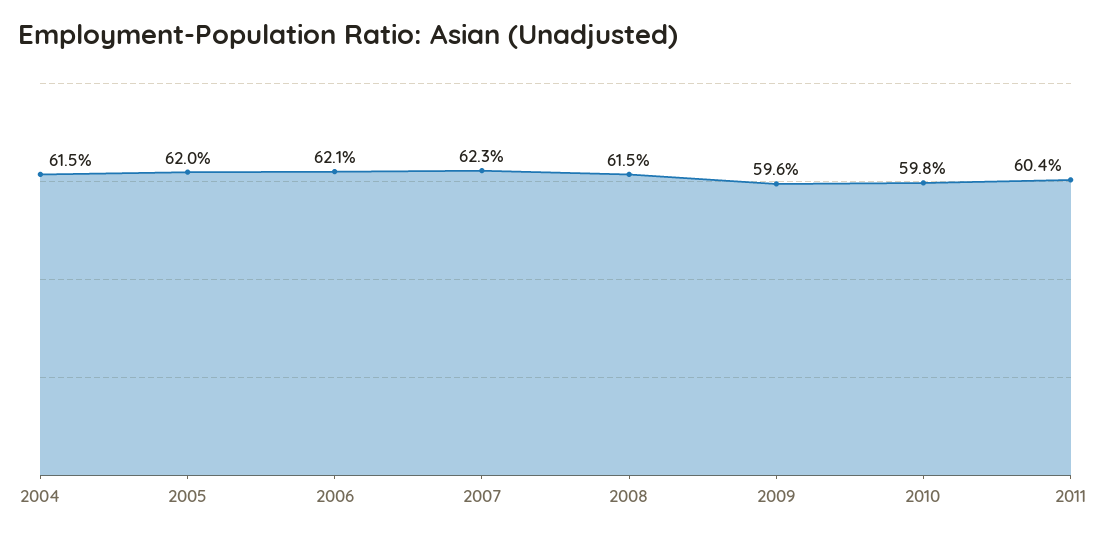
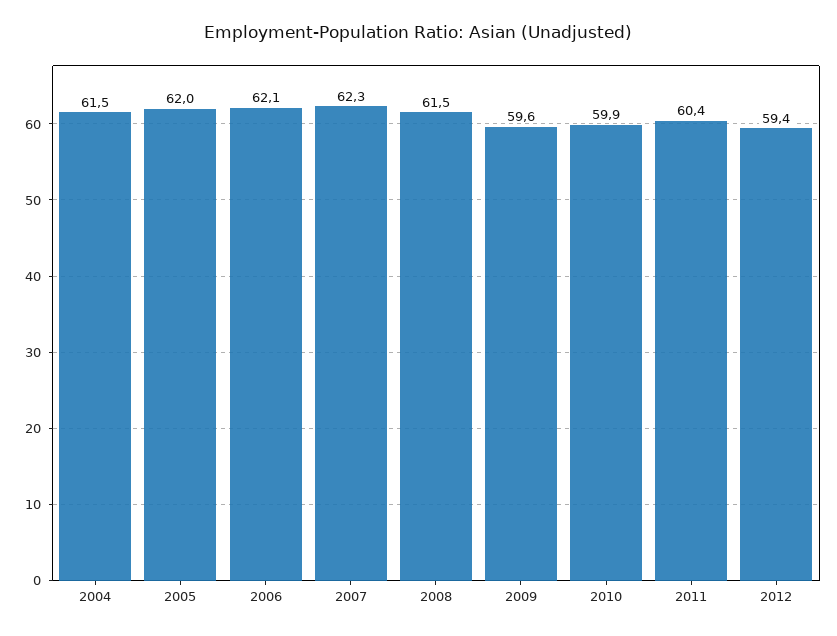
2010: 59.8 -> 59.9
2012: none -> 59.4

